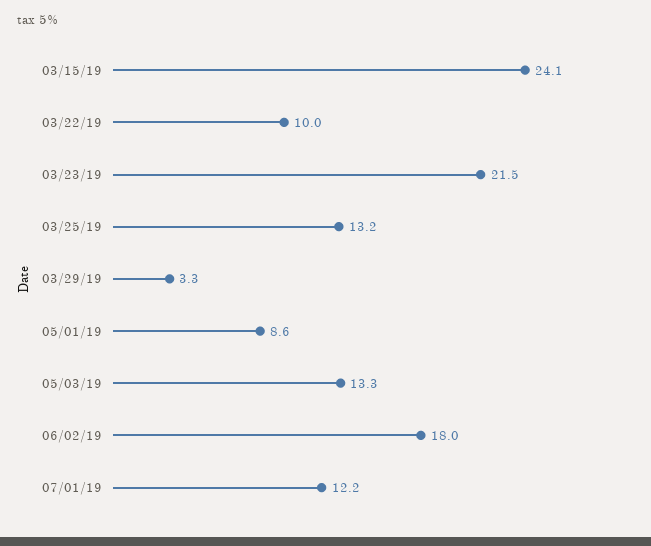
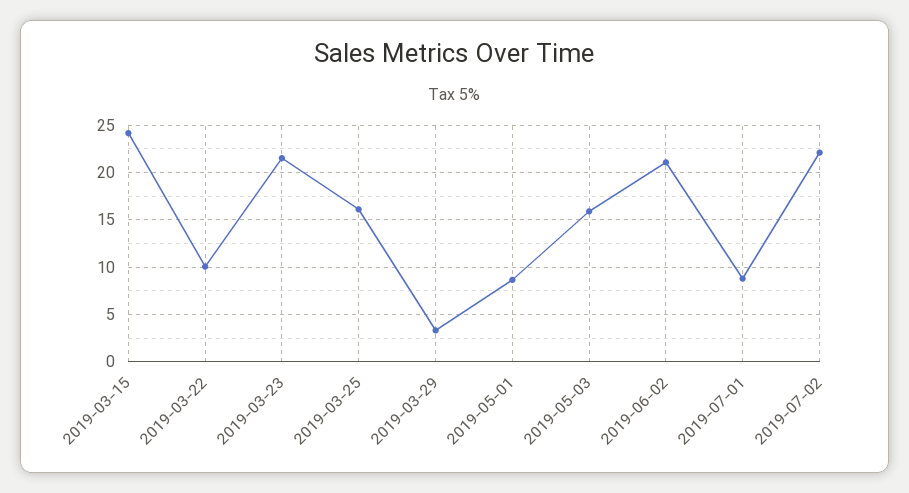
03/25/19: 13.2 -> 16
05/03/19: 13.3 -> 16
06/02/19: 18 -> 21
07/01/19: 12.2 -> 9
2019-07-02: none -> 22

